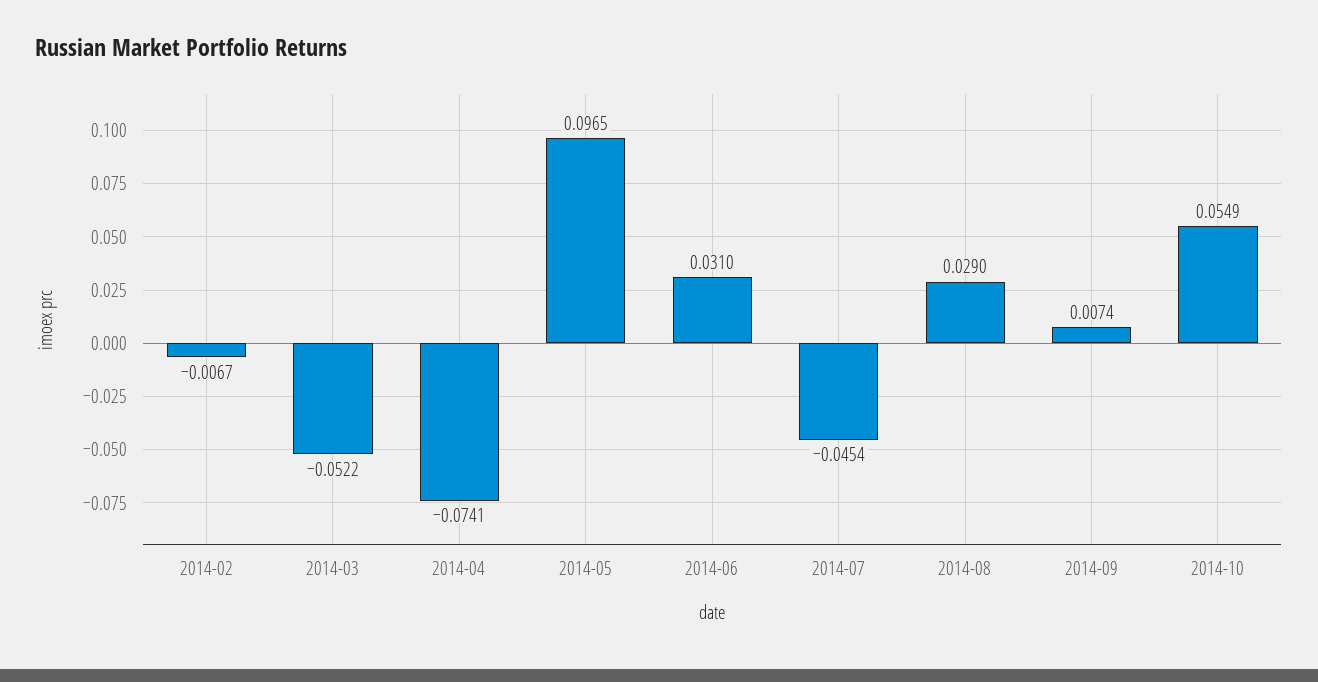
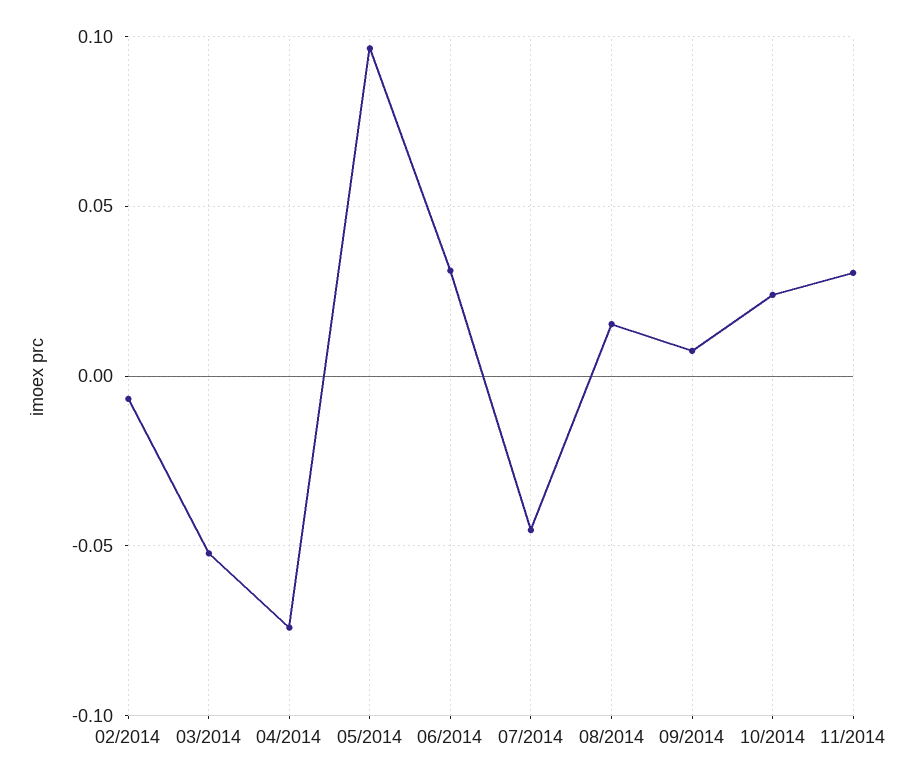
2014-08: 0.029 -> 0.015
2014-10: 0.0549 -> 0.025
11/2014: none -> 0.03

